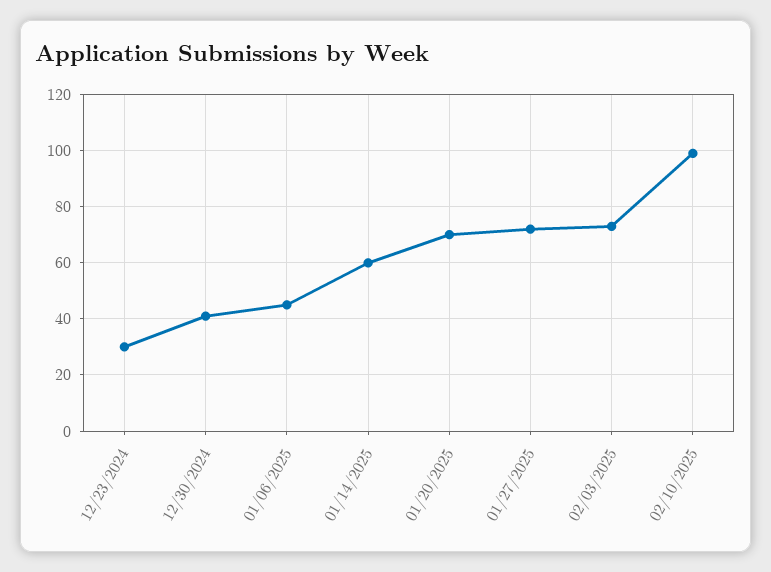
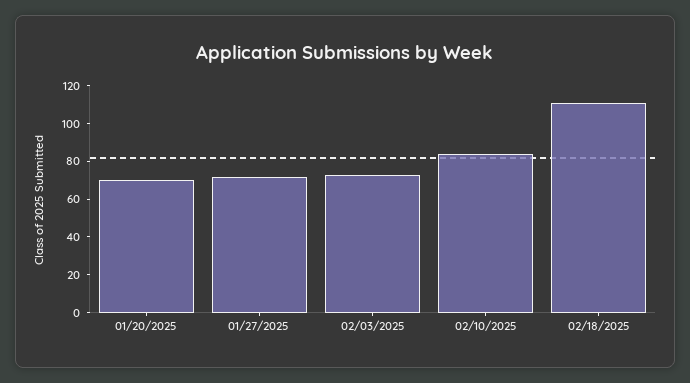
12/23/2024: 30 -> none
12/30/2024: 40 -> none
01/06/2025: 45 -> none
01/14/2025: 60 -> none
02/10/2025: 100 -> 85
02/18/2025: none -> 110

